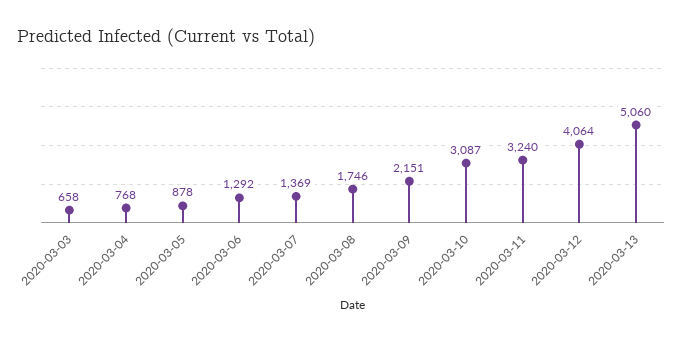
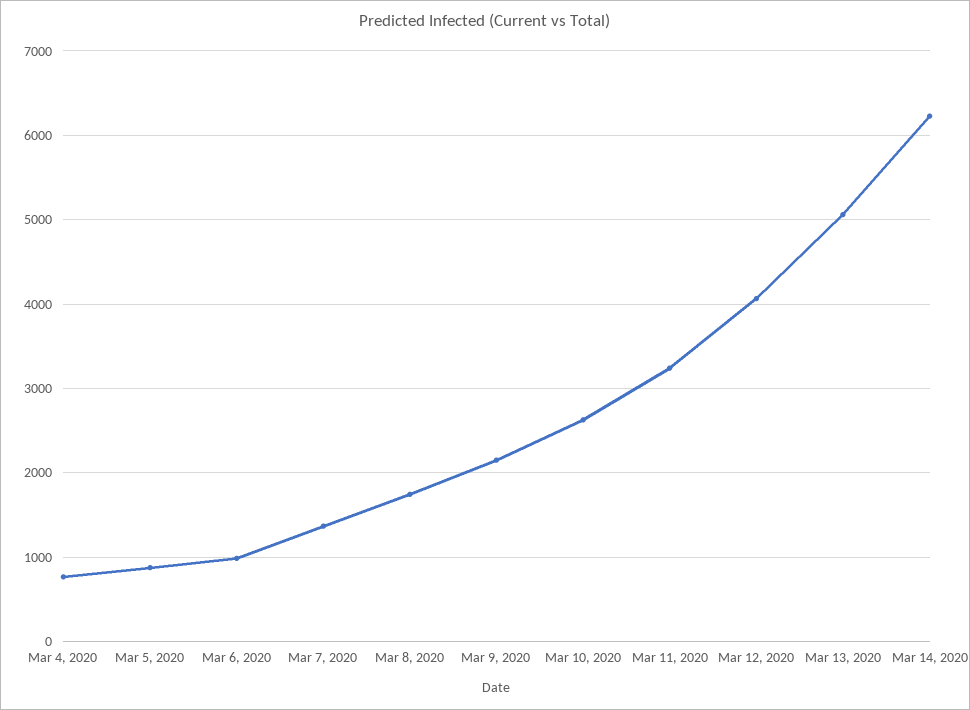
2020-03-03: 658 -> none
2020-03-06: 1292 -> 1000
2020-03-10: 3087 -> 2600
Mar 14, 2020: none -> 6200

